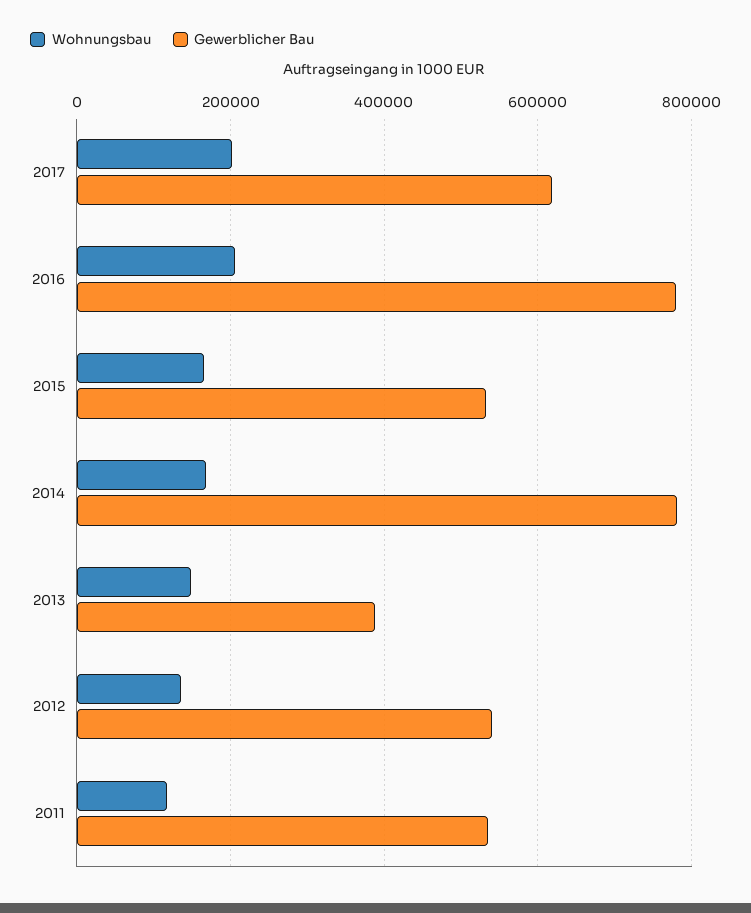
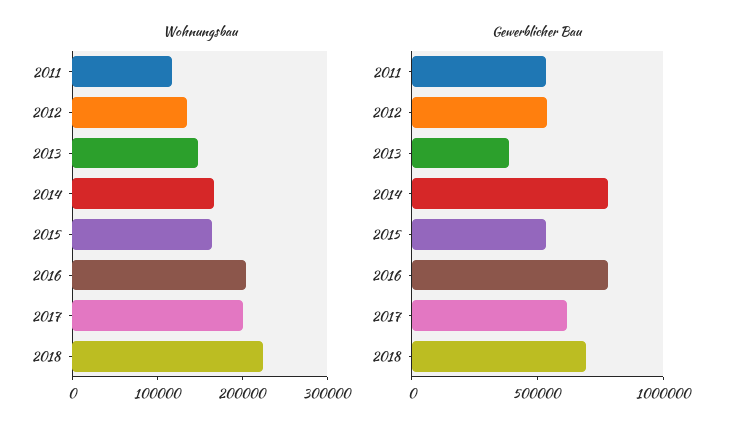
Wohnungsbau, 2018: none -> 220000
Gewerblicher Bau, 2018: none -> 700000

